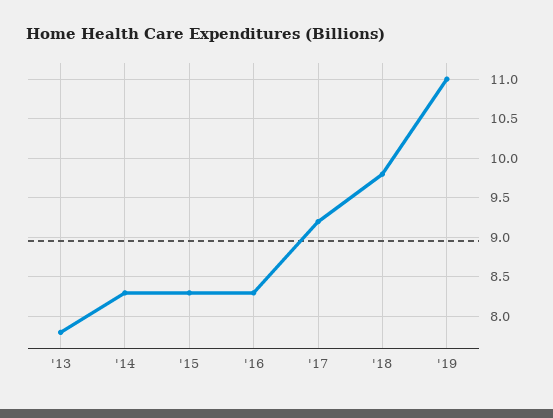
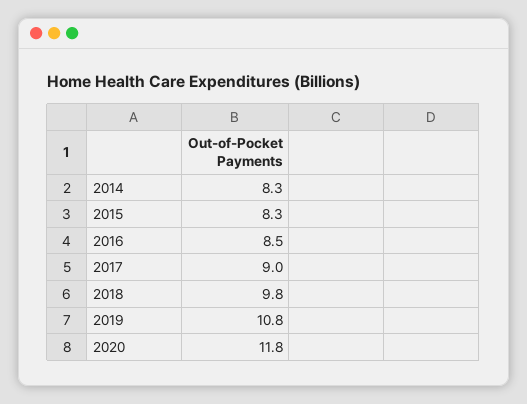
'13: 7.8 -> none
'16: 8.3 -> 8.5
'17: 9.2 -> 9
'19: 11 -> 10.8
2020: none -> 11.8

